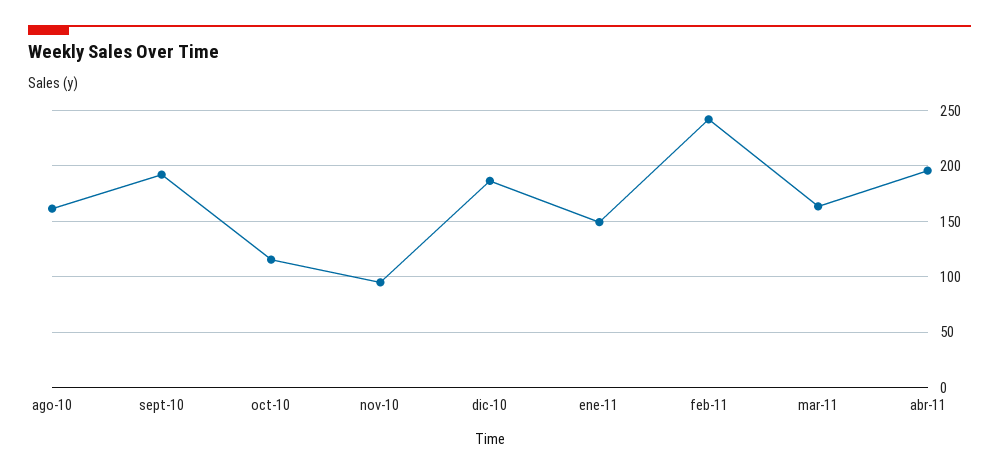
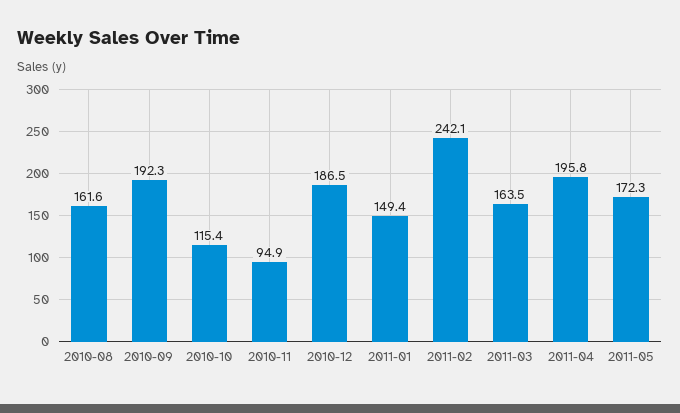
2011-05: none -> 172.3

